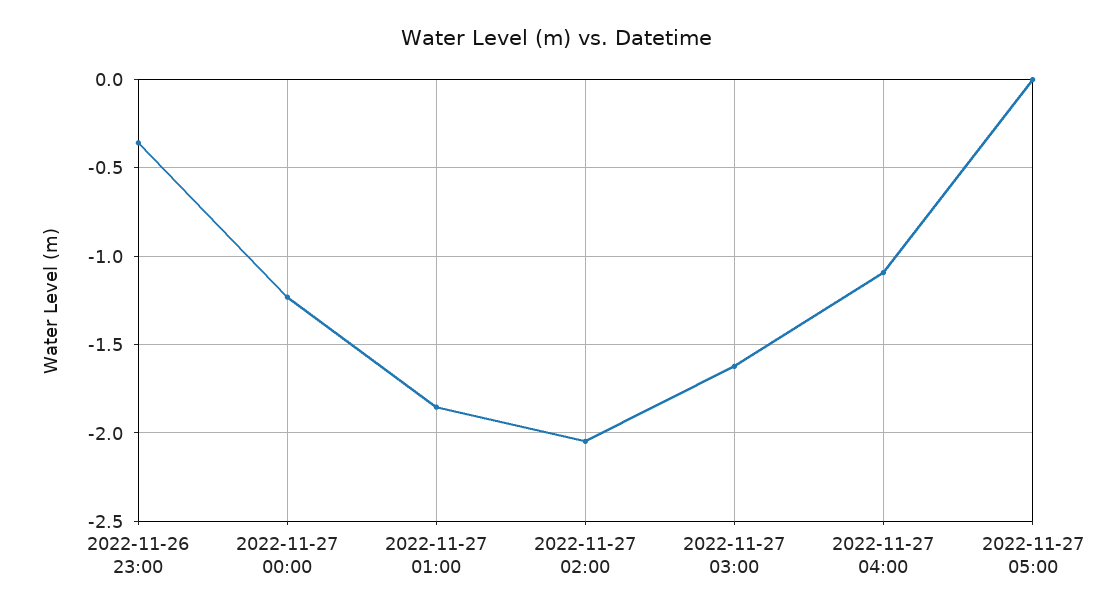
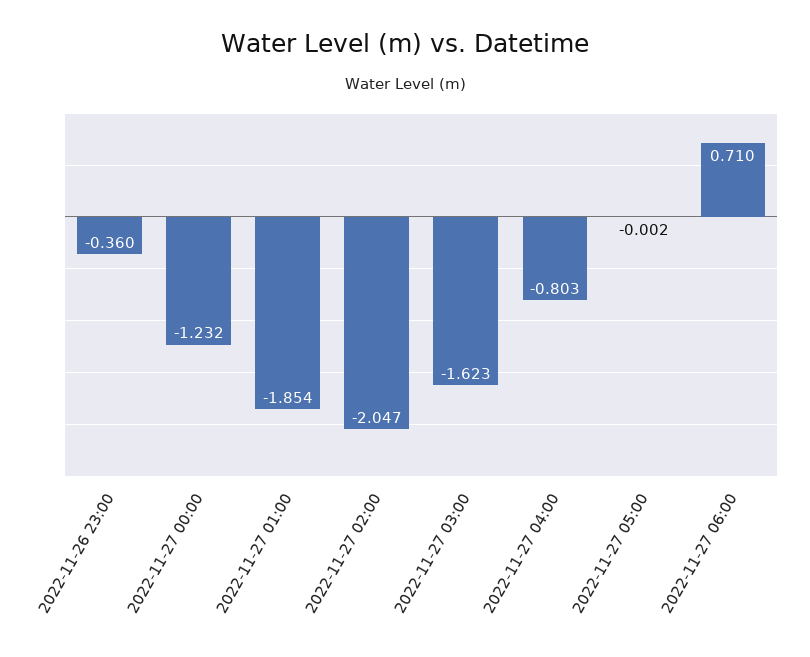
2022-11-27 04:00: -1.1 -> -0.803
2022-11-27 06:00: none -> 0.71

